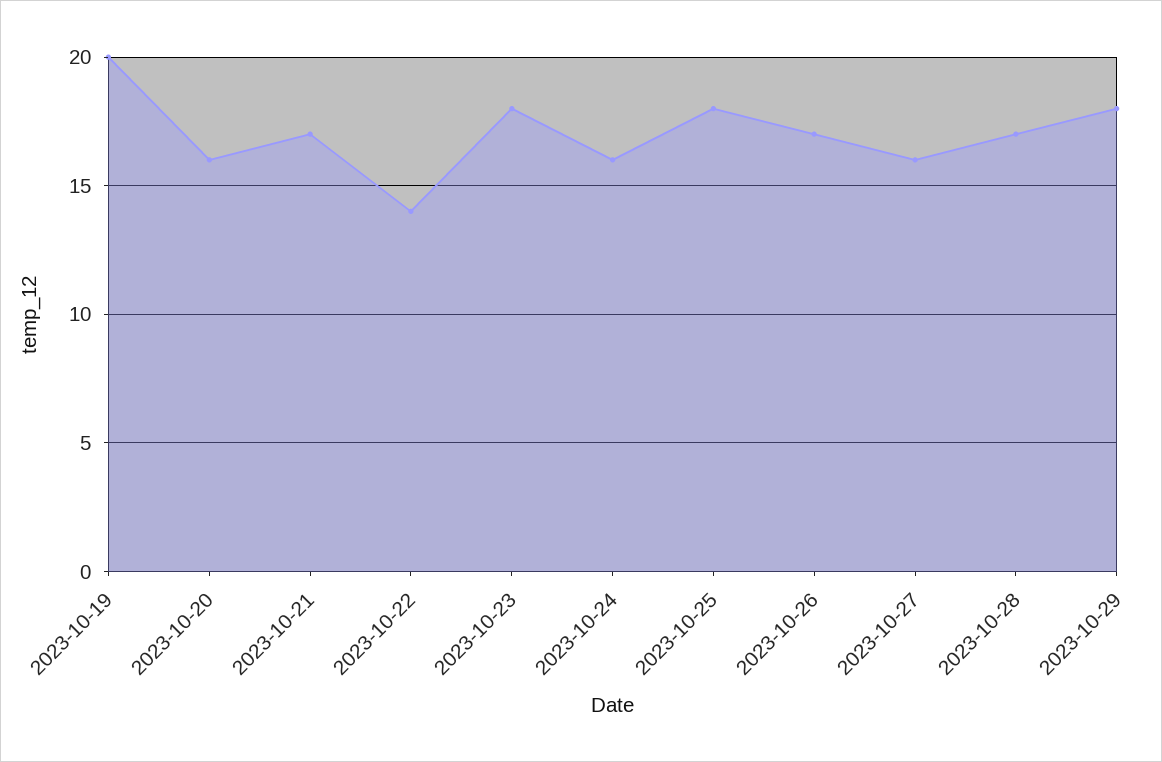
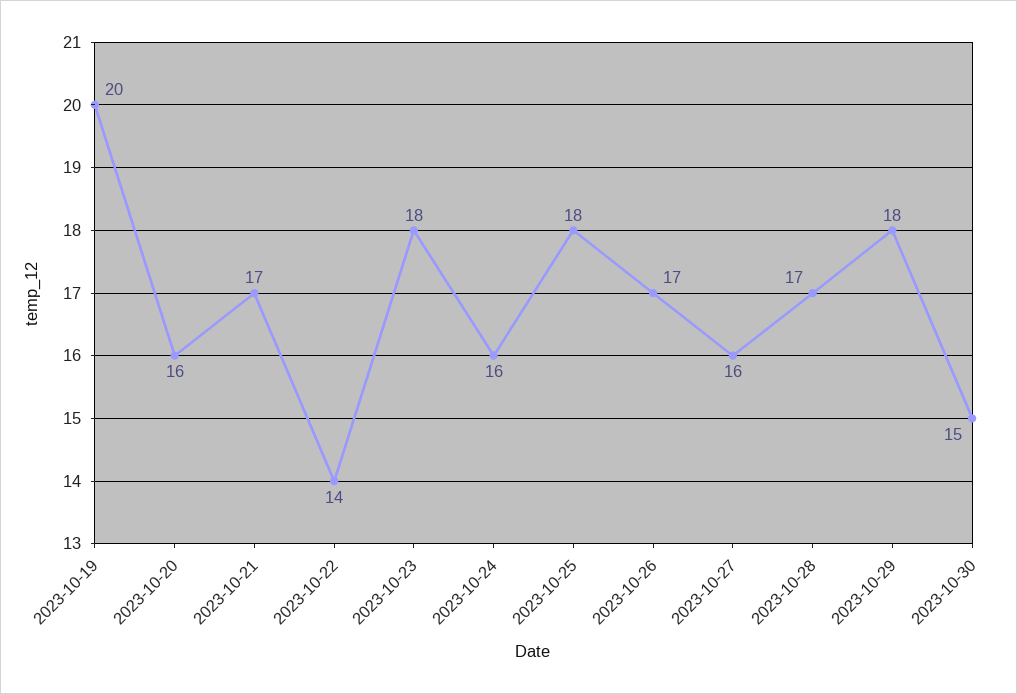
2023-10-30: none -> 15

